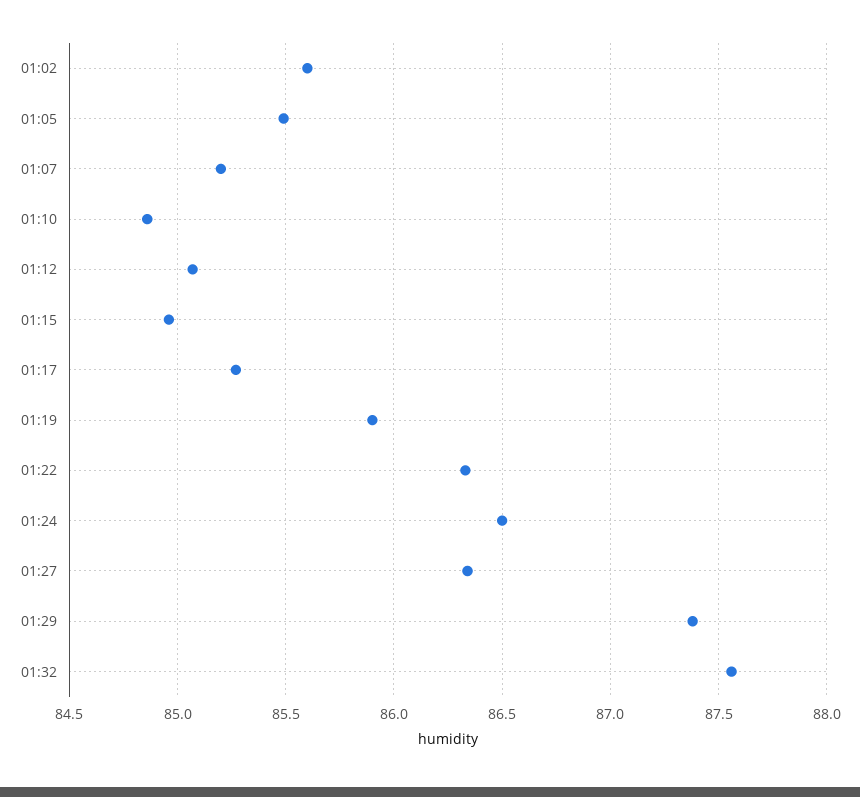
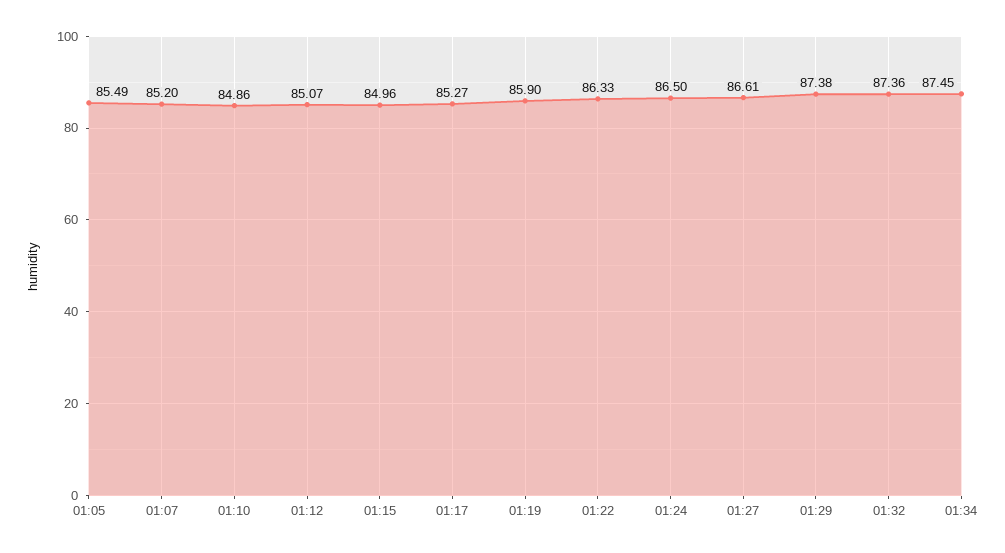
01:02: 85.6 -> none
01:27: 86.35 -> 86.61
01:32: 87.55 -> 87.36
01:34: none -> 87.45

